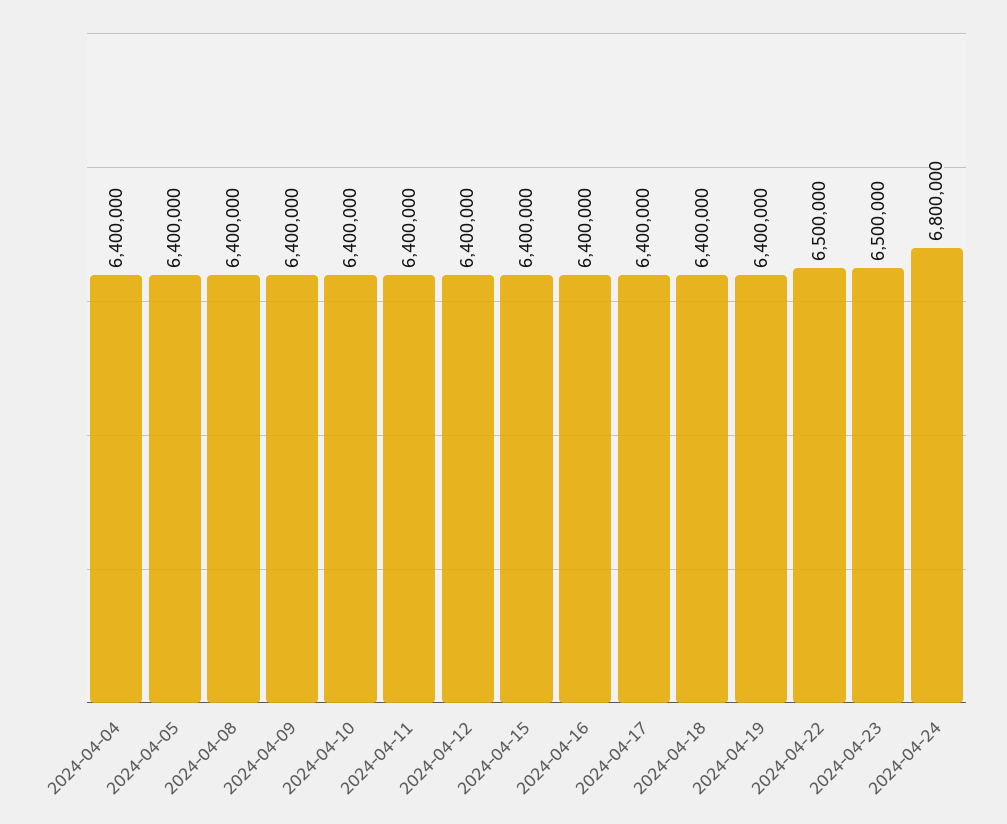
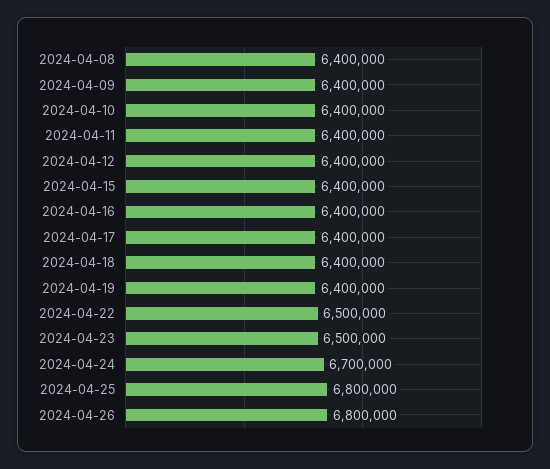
2024-04-04: 6400000 -> none
2024-04-05: 6400000 -> none
2024-04-24: 6800000 -> 6700000
2024-04-25: none -> 6800000
2024-04-26: none -> 6800000

